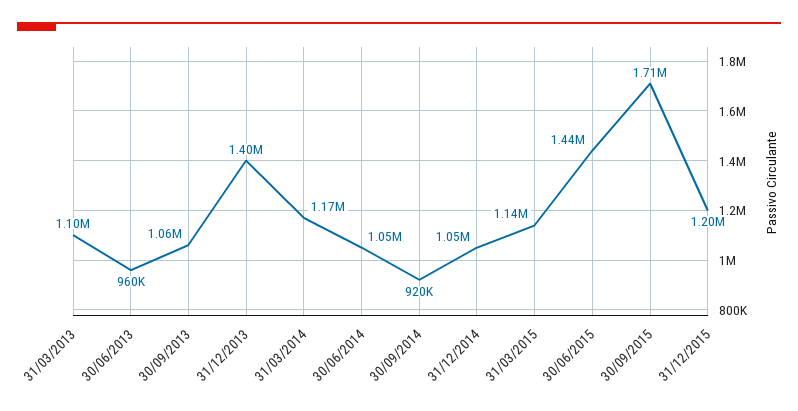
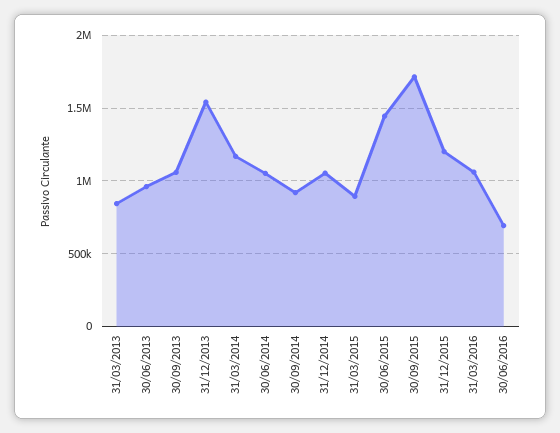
31/03/2013: 1100000 -> 850000
31/12/2013: 1400000 -> 1550000
31/03/2015: 1140000 -> 900000
31/03/2016: none -> 1050000
30/06/2016: none -> 700000

